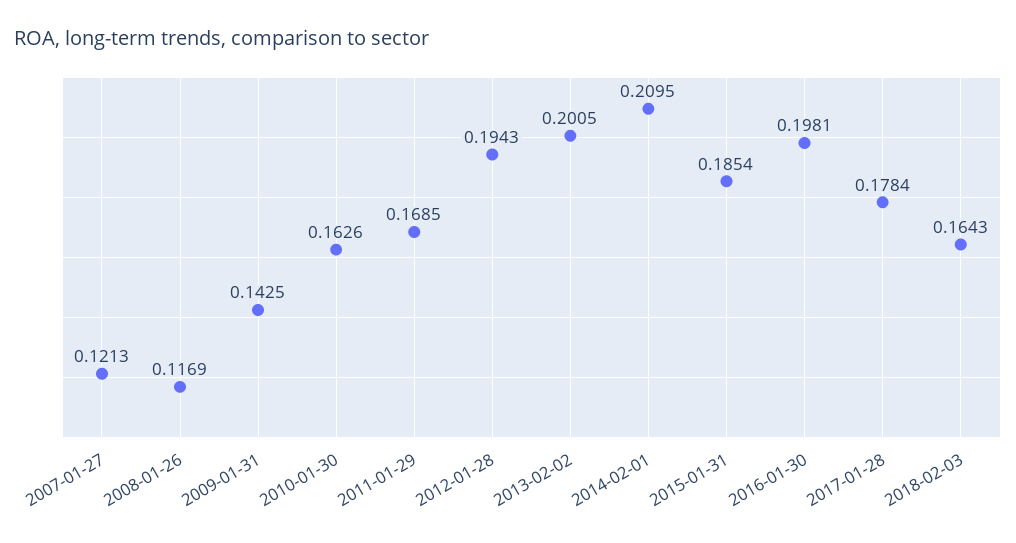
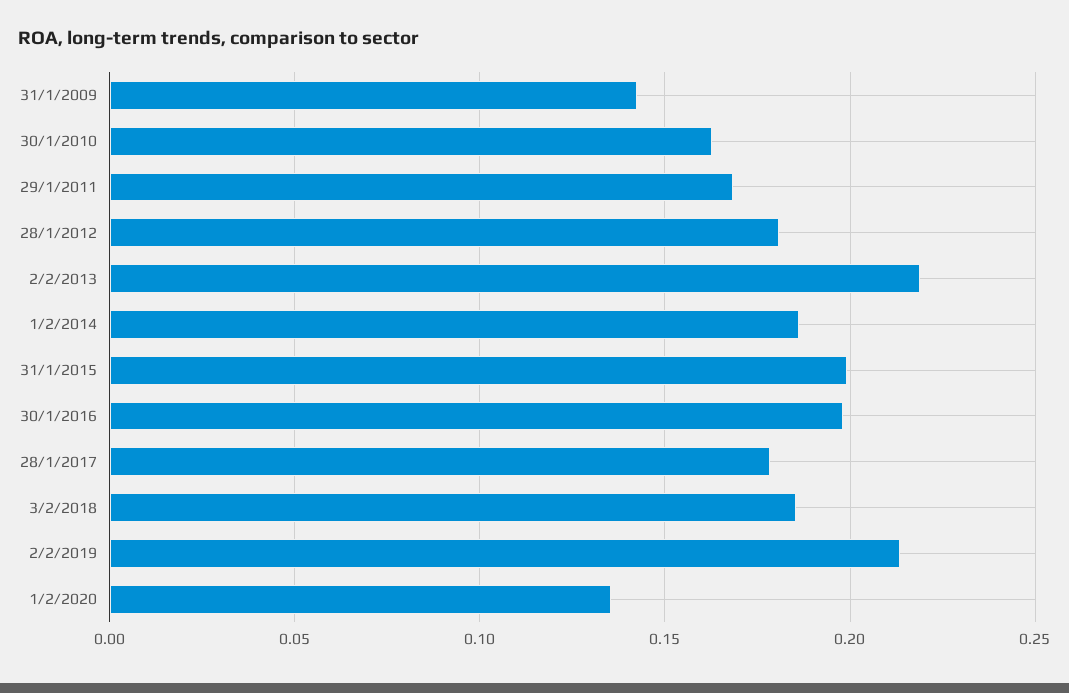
2007-01-27: 0.1213 -> none
2008-01-26: 0.1169 -> none
2012-01-28: 0.1943 -> 0.18
2013-02-02: 0.2005 -> 0.22
2014-02-01: 0.2095 -> 0.185
2015-01-31: 0.1854 -> 0.2
2018-02-03: 0.1643 -> 0.185
2/2/2019: none -> 0.215
1/2/2020: none -> 0.135

